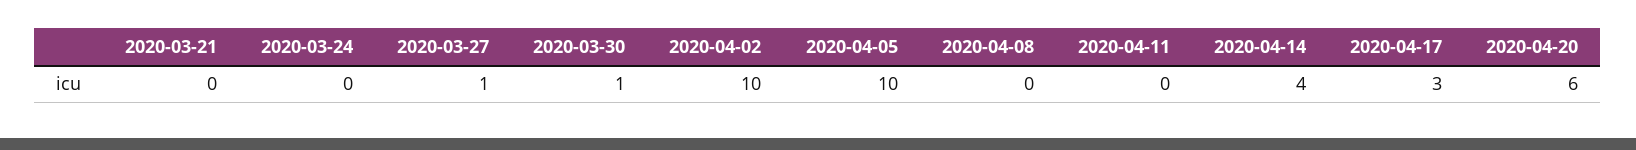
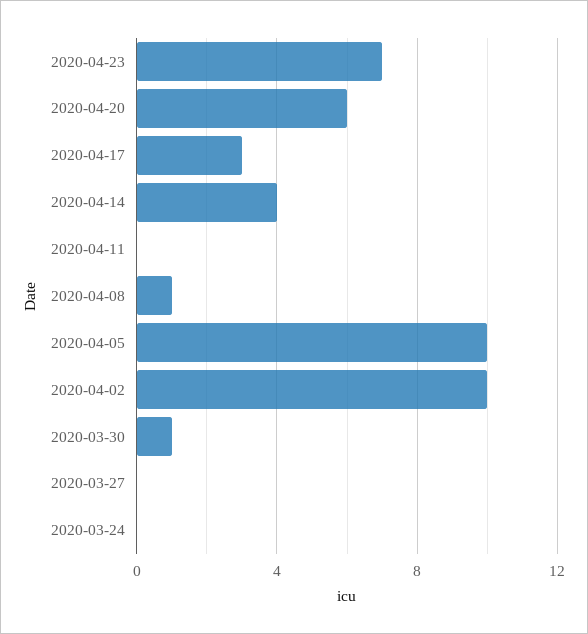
2020-03-21: 0 -> none
2020-03-27: 1 -> 0
2020-04-08: 0 -> 1
2020-04-23: none -> 7

